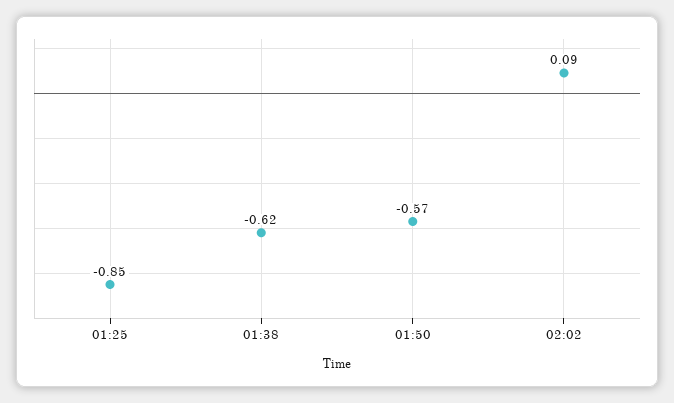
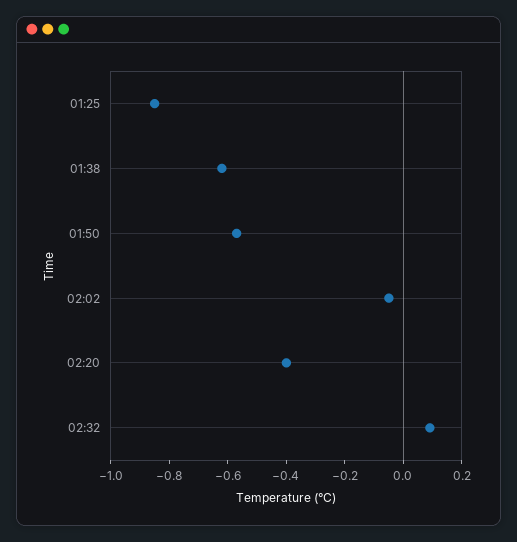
02:02: 0.09 -> -0.05
02:20: none -> -0.4
02:32: none -> 0.1

